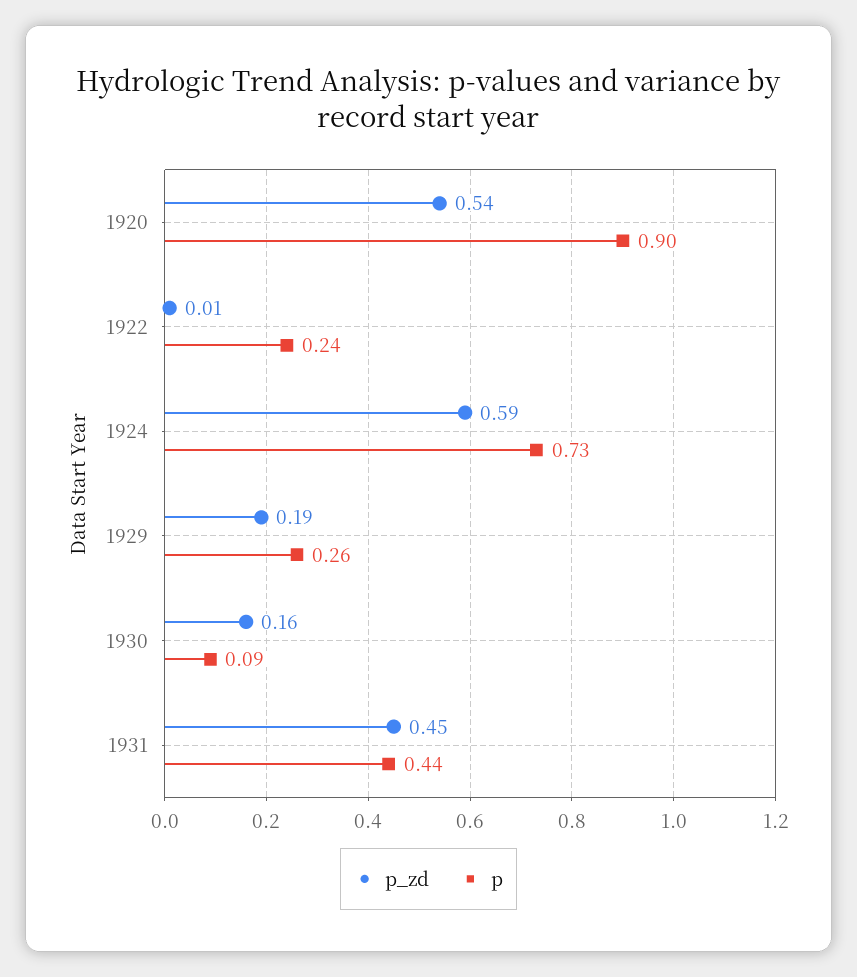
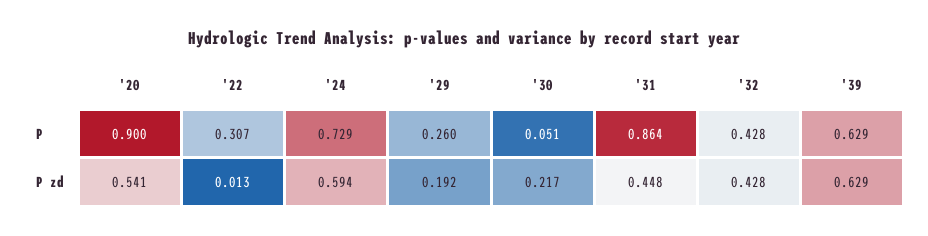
p, 1922: 0.24 -> 0.307
p_zd, 1930: 0.16 -> 0.217
p, 1930: 0.09 -> 0.051
p, 1931: 0.44 -> 0.864
p, '32: none -> 0.428
p, '39: none -> 0.629
p_zd, '32: none -> 0.428
p_zd, '39: none -> 0.629

